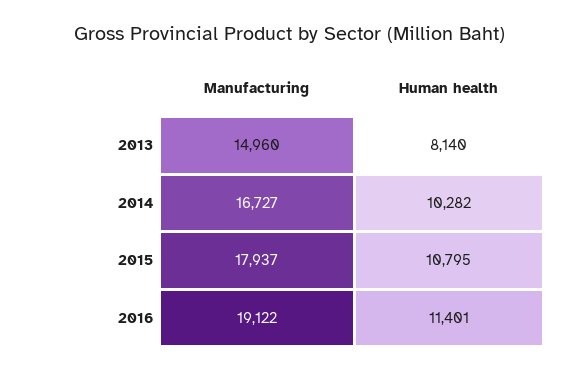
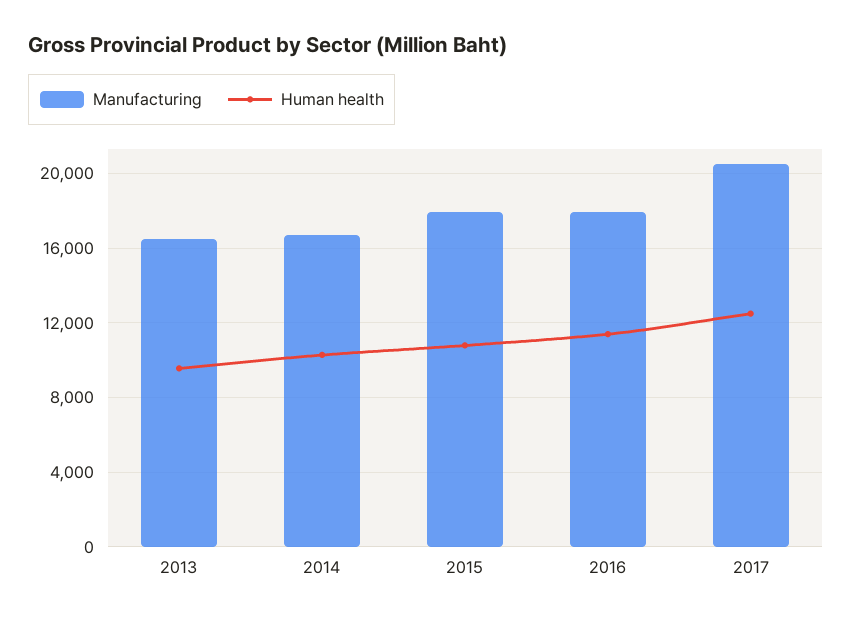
Manufacturing, 2013: 14960 -> 16500
Human health, 2013: 8140 -> 9500
Manufacturing, 2016: 19122 -> 18000
Manufacturing, 2017: none -> 20500
Human health, 2017: none -> 12500

